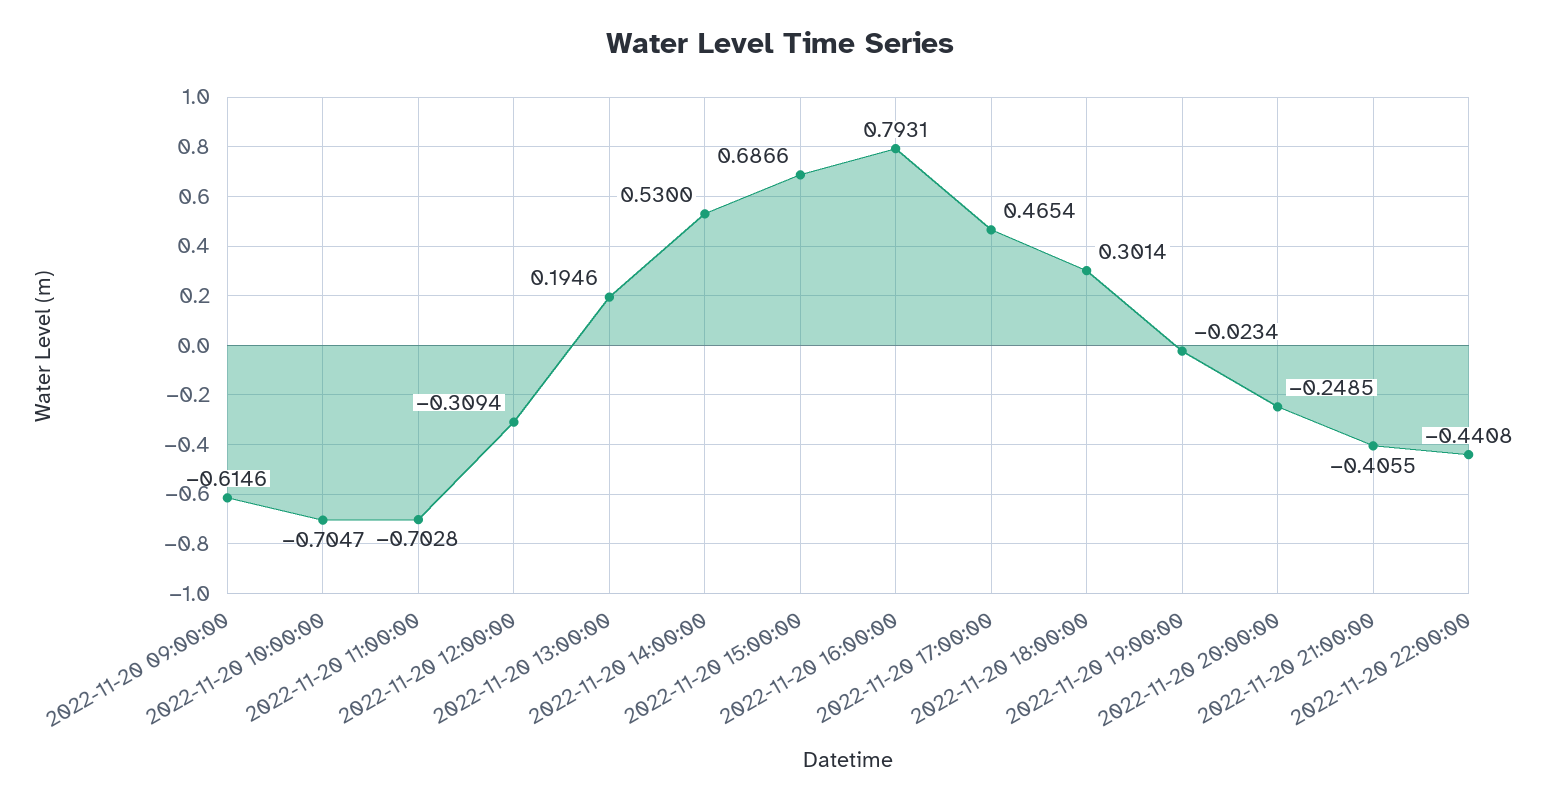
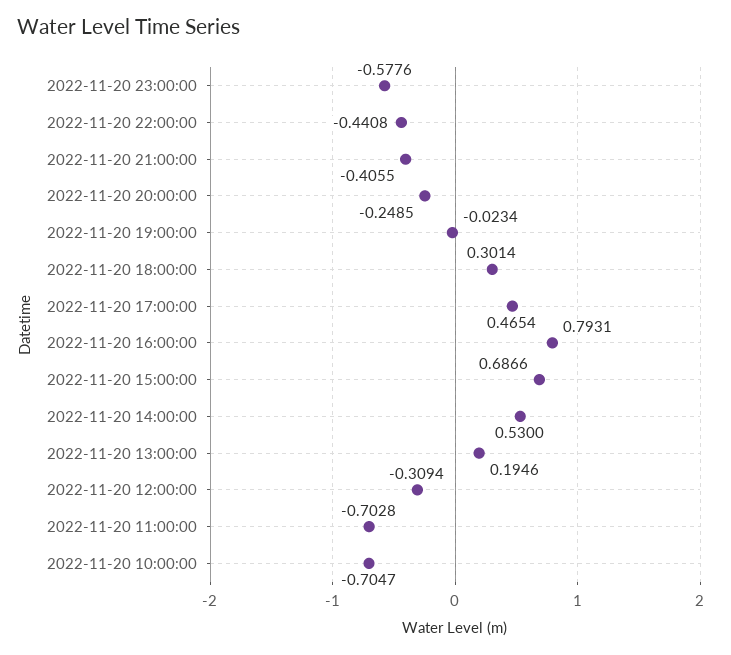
2022-11-20 09:00:00: -0.6146 -> none
2022-11-20 23:00:00: none -> -0.5776

